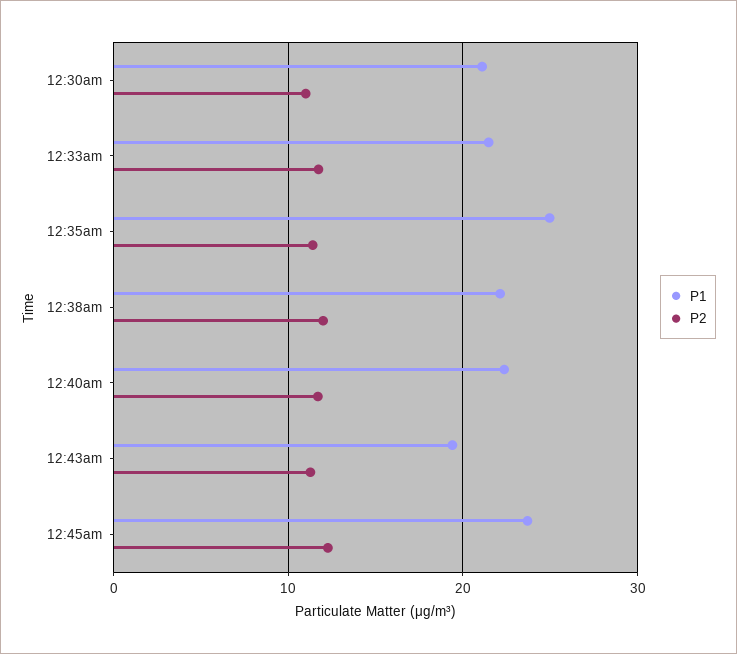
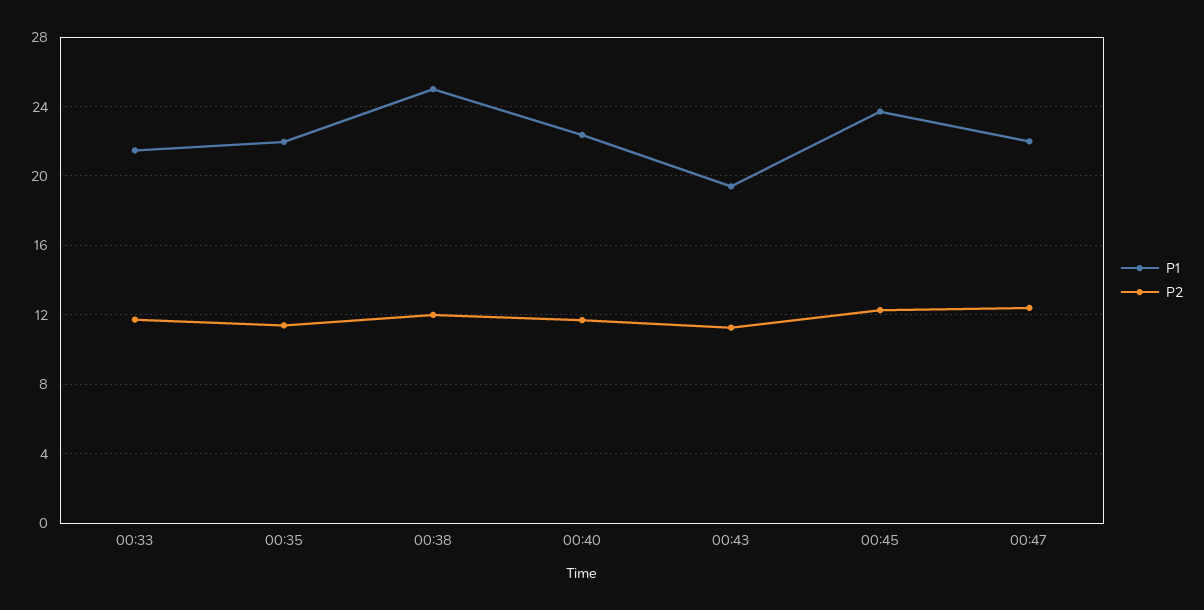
P1, 12:30am: 21 -> none
P2, 12:30am: 11 -> none
P1, 12:35am: 25 -> 22
P1, 12:38am: 22 -> 25
P1, 00:47: none -> 22
P2, 00:47: none -> 12.5

